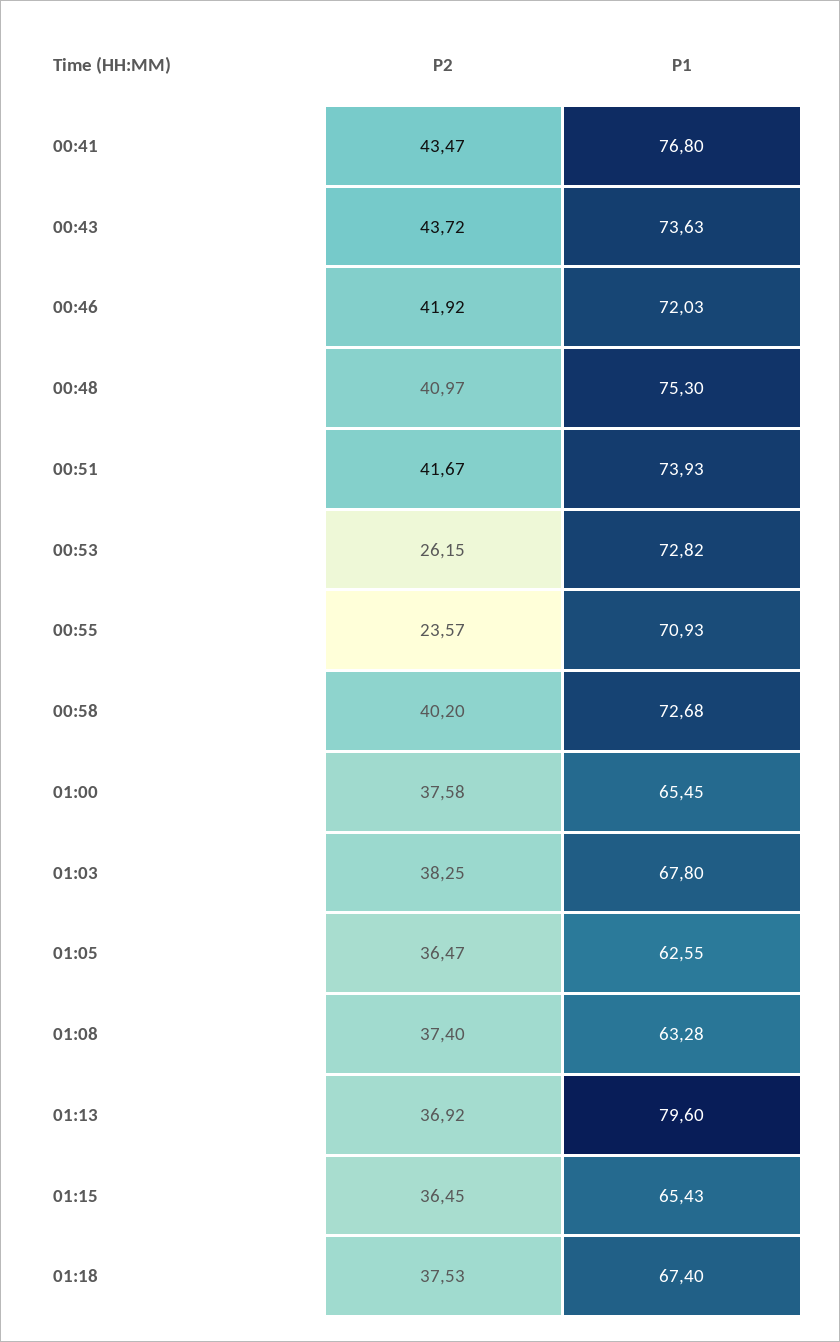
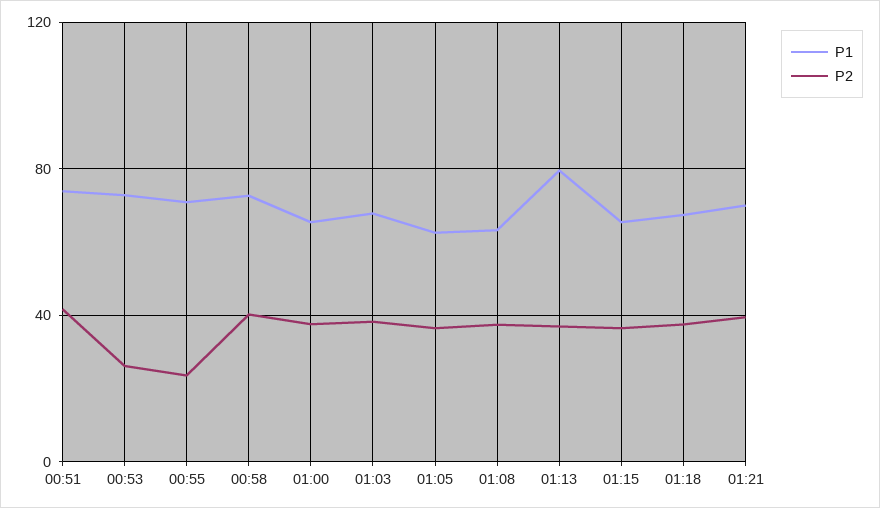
P2, 00:41: 43.47 -> none
P1, 00:41: 76.8 -> none
P2, 00:43: 43.72 -> none
P1, 00:43: 73.63 -> none
P2, 00:46: 41.92 -> none
P1, 00:46: 72.03 -> none
P2, 00:48: 40.97 -> none
P1, 00:48: 75.3 -> none
P1, 01:21: none -> 70
P2, 01:21: none -> 40

